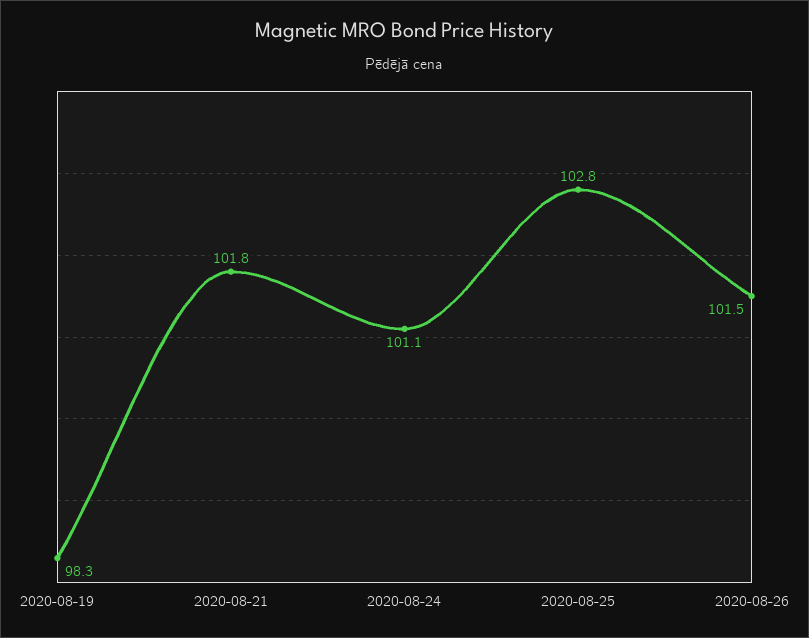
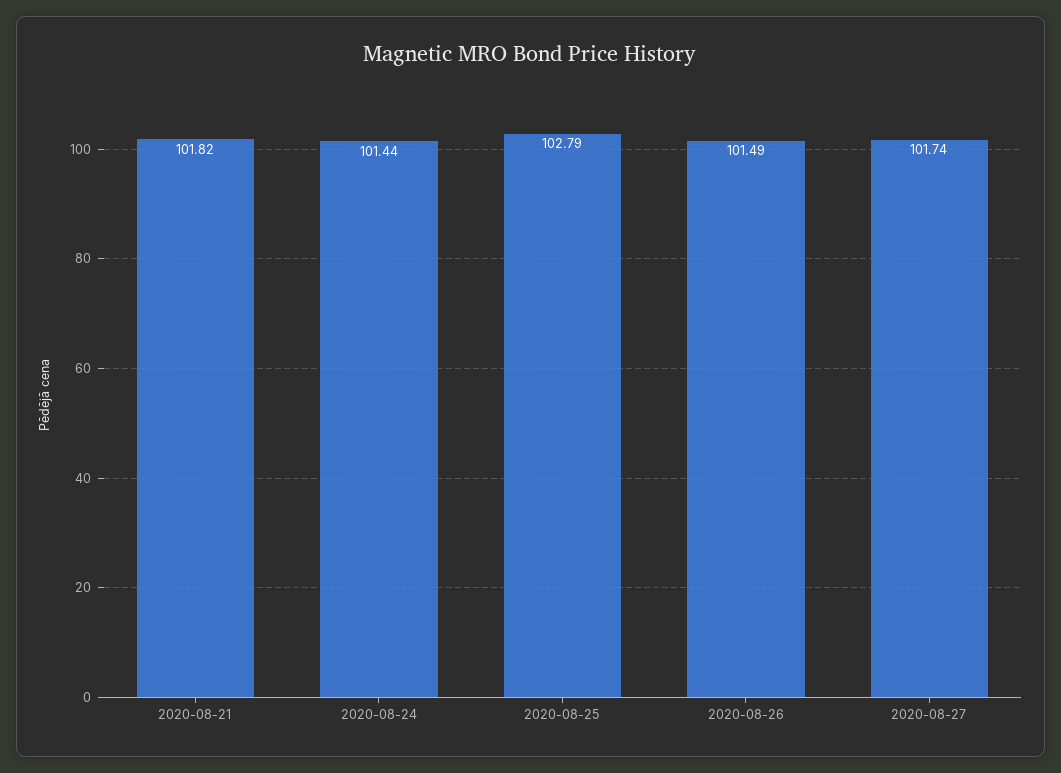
2020-08-19: 98.3 -> none
2020-08-24: 101.1 -> 101.44
2020-08-27: none -> 101.74

